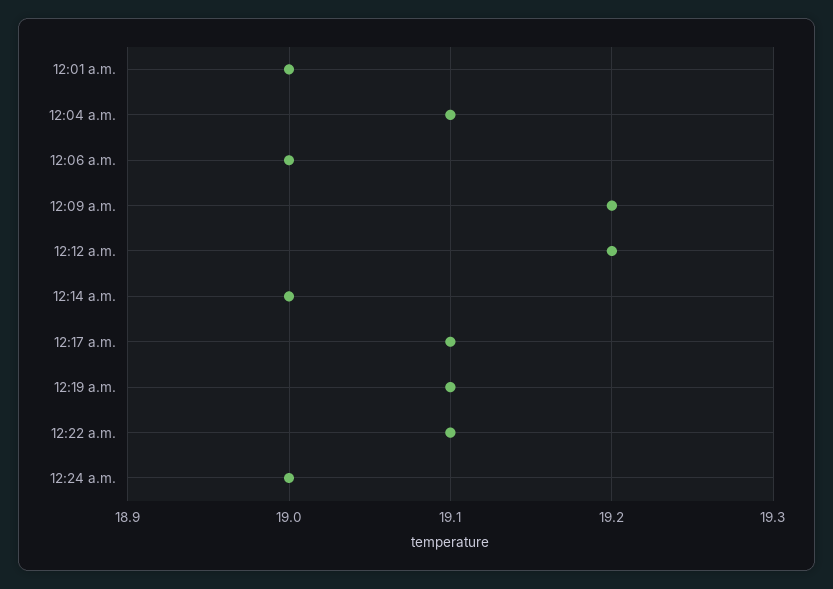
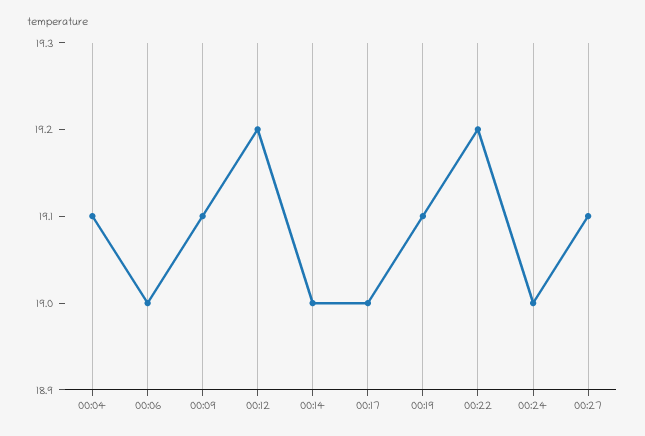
12:01 a.m.: 19 -> none
12:09 a.m.: 19.2 -> 19.1
12:17 a.m.: 19.1 -> 19
12:22 a.m.: 19.1 -> 19.2
00:27: none -> 19.1

